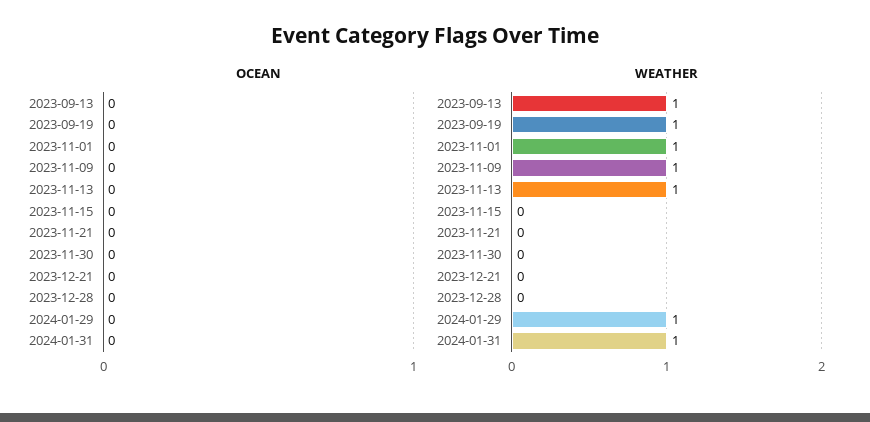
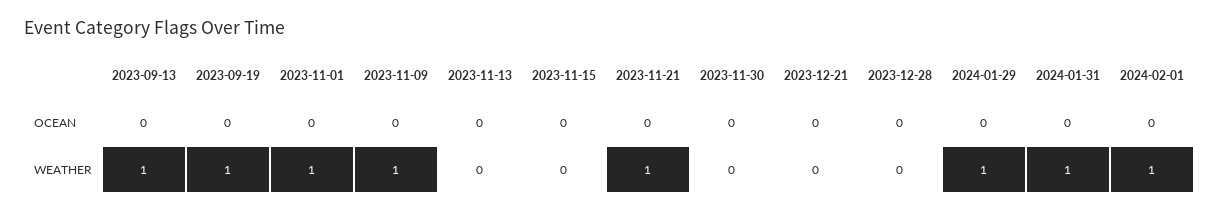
WEATHER, 2023-11-13: 1 -> 0
WEATHER, 2023-11-21: 0 -> 1
OCEAN, 2024-02-01: none -> 0
WEATHER, 2024-02-01: none -> 1

